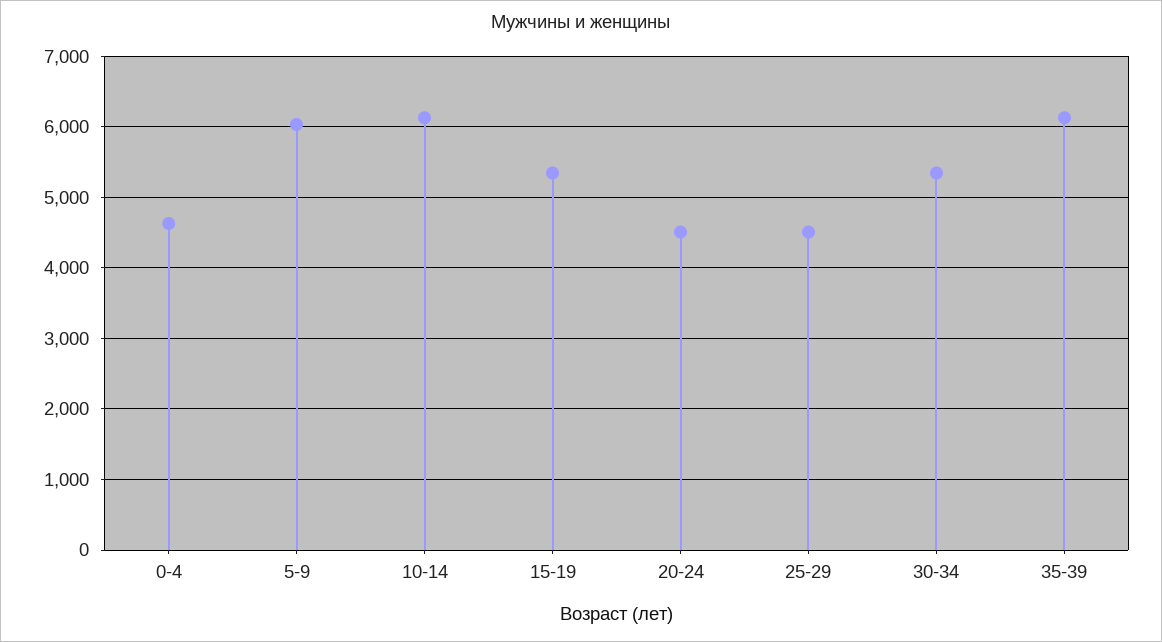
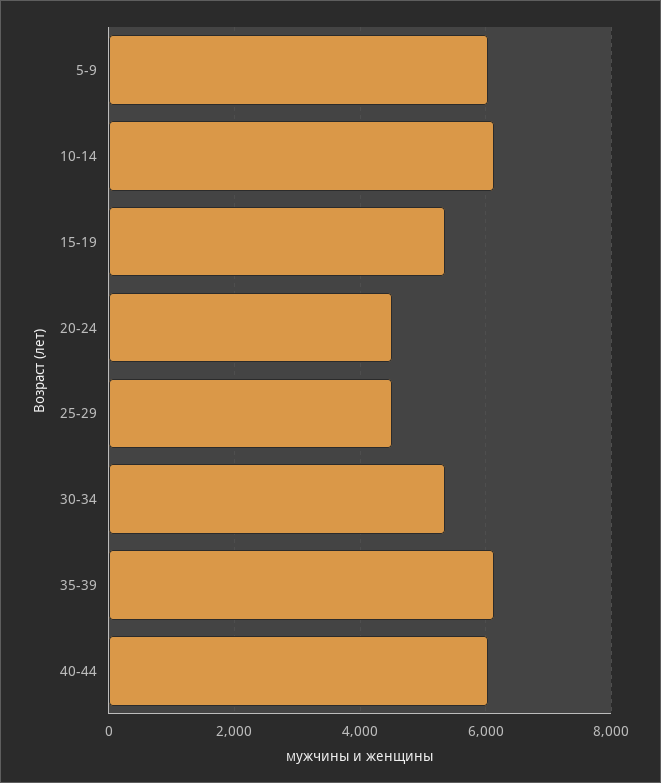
0-4: 4600 -> none
40-44: none -> 6000

